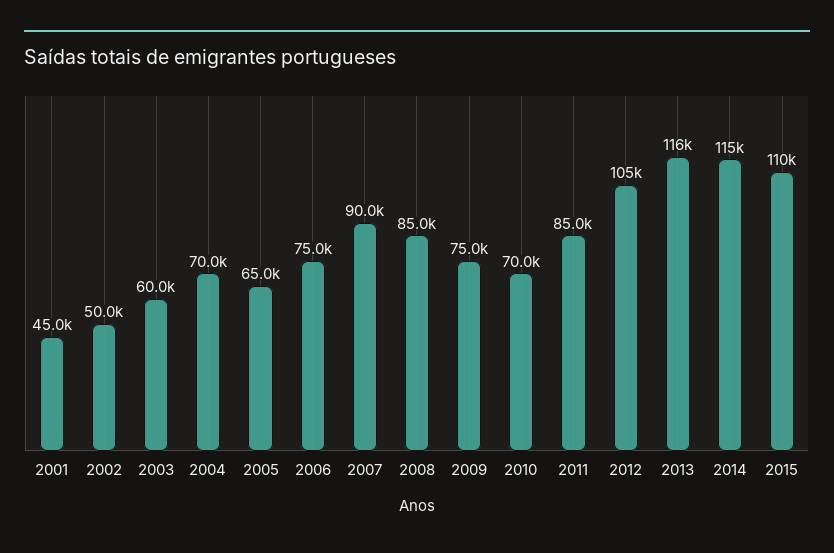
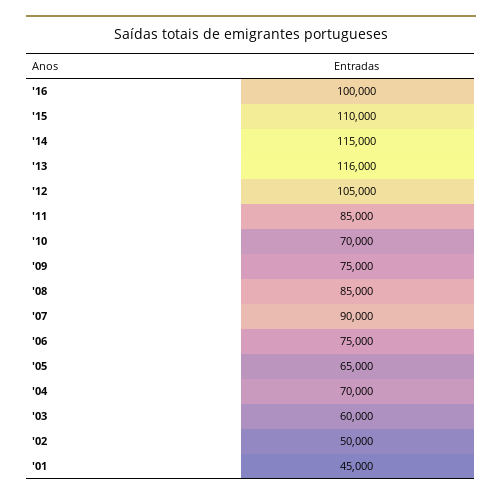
'16: none -> 100000

